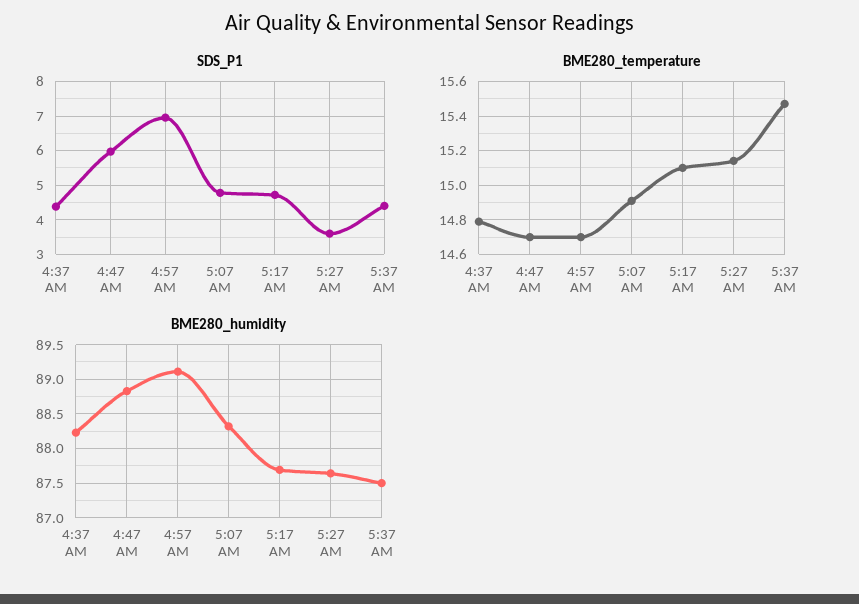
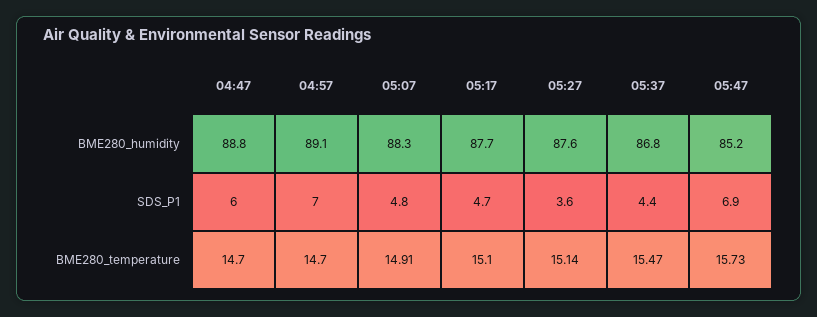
SDS_P1, 4:37 AM: 4.4 -> none
BME280_temperature, 4:37 AM: 14.8 -> none
BME280_humidity, 4:37 AM: 88.2 -> none
BME280_humidity, 5:37 AM: 87.5 -> 86.8
BME280_humidity, 05:47: none -> 85.2
SDS_P1, 05:47: none -> 6.9
BME280_temperature, 05:47: none -> 15.73

